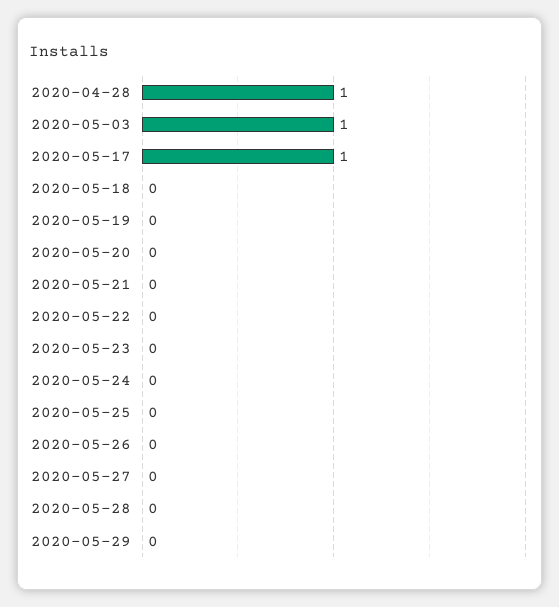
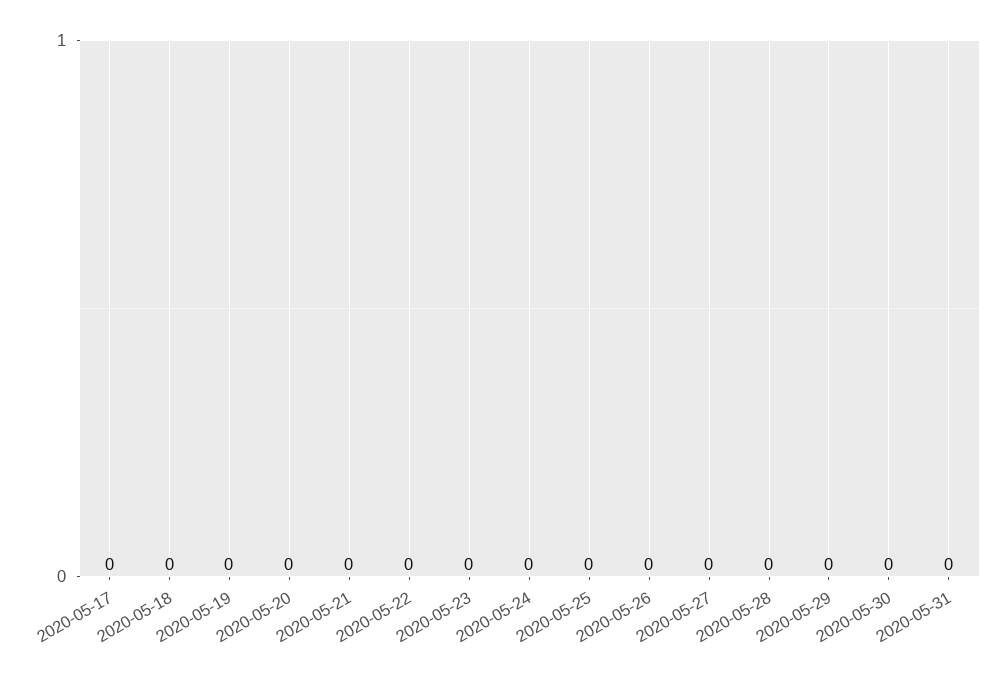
2020-04-28: 1 -> none
2020-05-03: 1 -> none
2020-05-17: 1 -> 0
2020-05-30: none -> 0
2020-05-31: none -> 0

